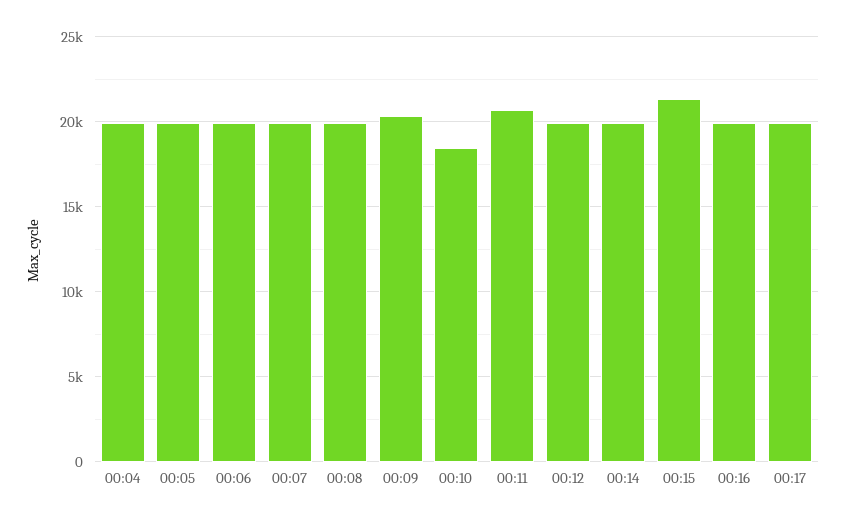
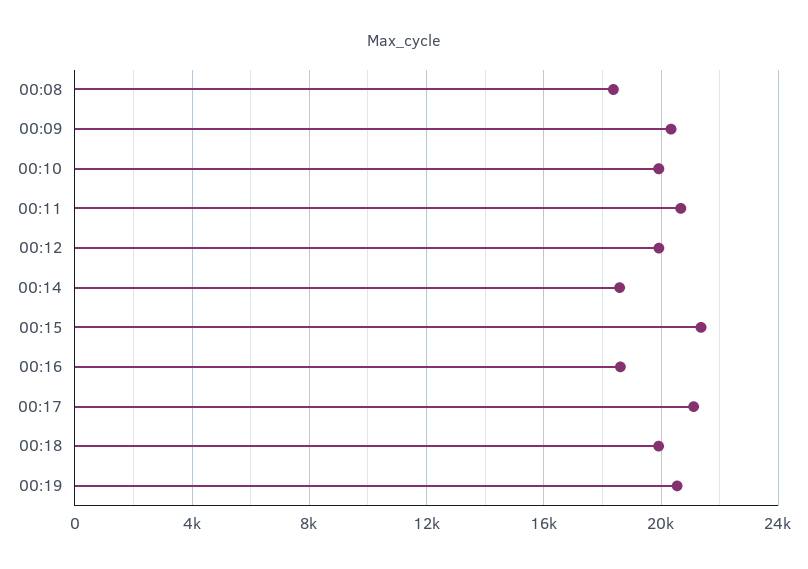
00:04: 20000 -> none
00:05: 20000 -> none
00:06: 20000 -> none
00:07: 20000 -> none
00:08: 20000 -> 18500
00:10: 18500 -> 20000
00:14: 20000 -> 18500
00:16: 20000 -> 18500
00:17: 20000 -> 21000
00:18: none -> 20000
00:19: none -> 20500

